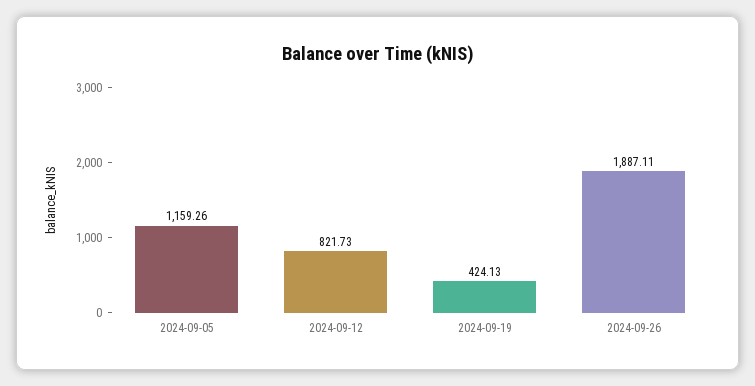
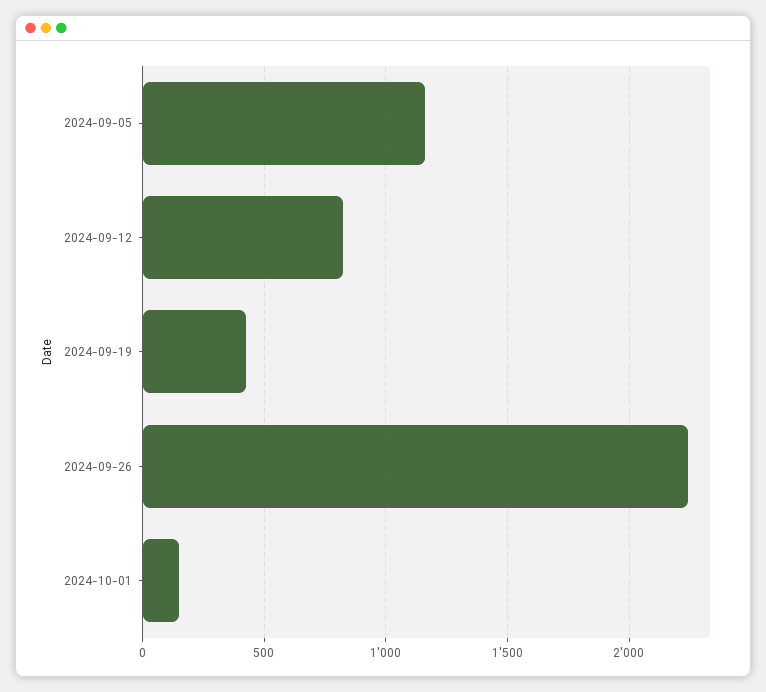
2024-09-26: 1887.11 -> 2250
2024-10-01: none -> 150

